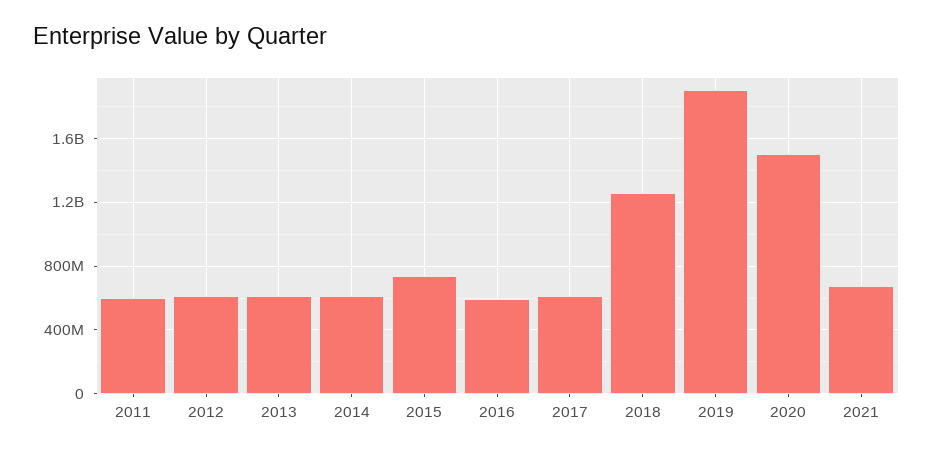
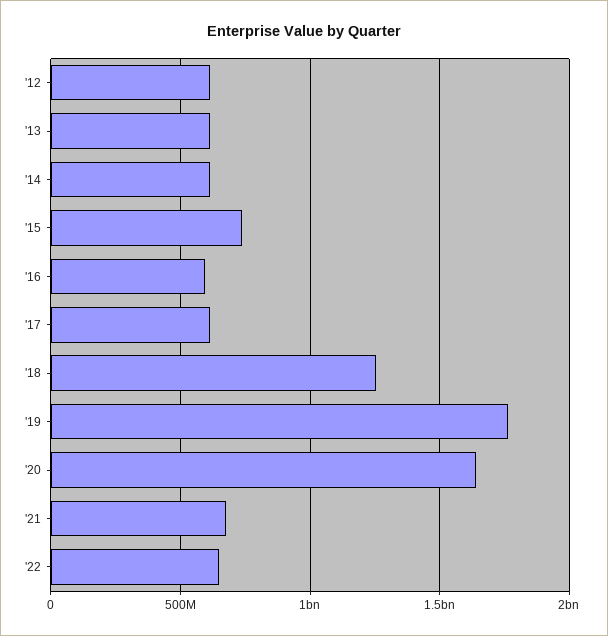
2011: 600000000 -> none
2019: 1900000000 -> 1750000000
2020: 1500000000 -> 1650000000
'22: none -> 650000000

